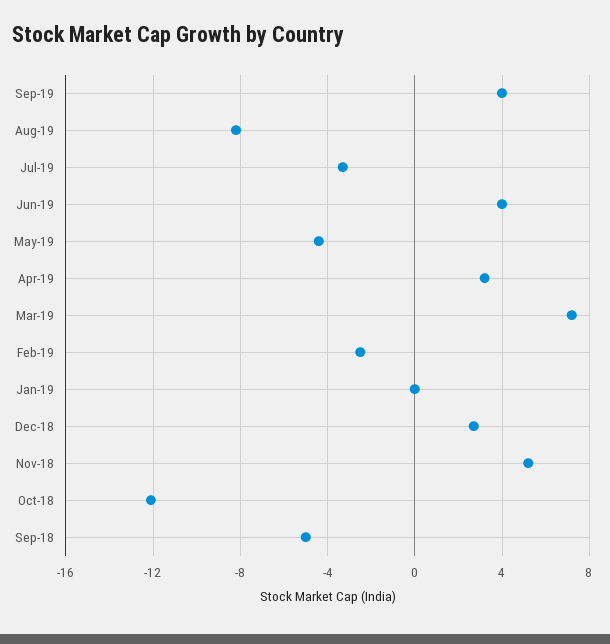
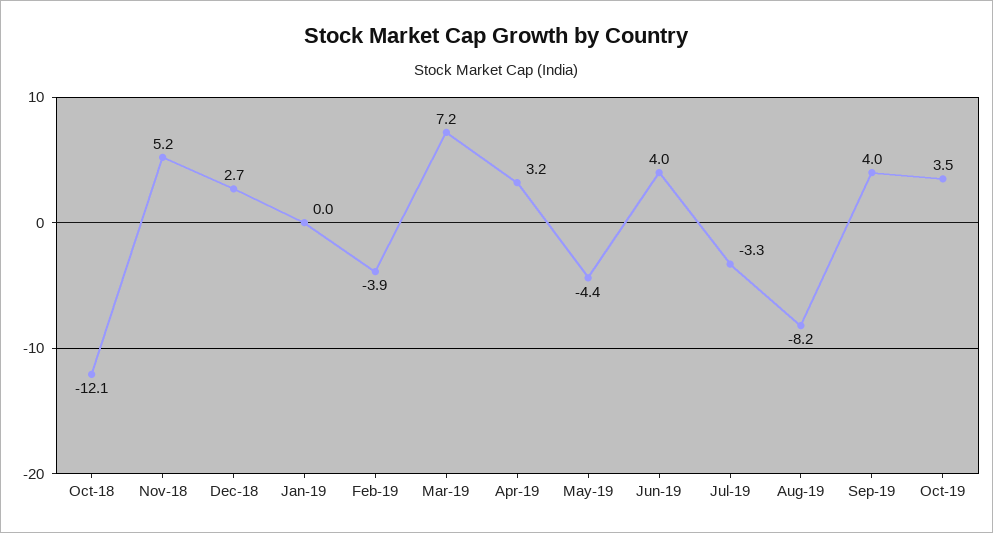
Feb-19: -2.5 -> -3.9
Sep-18: -5 -> none
Oct-19: none -> 3.5

